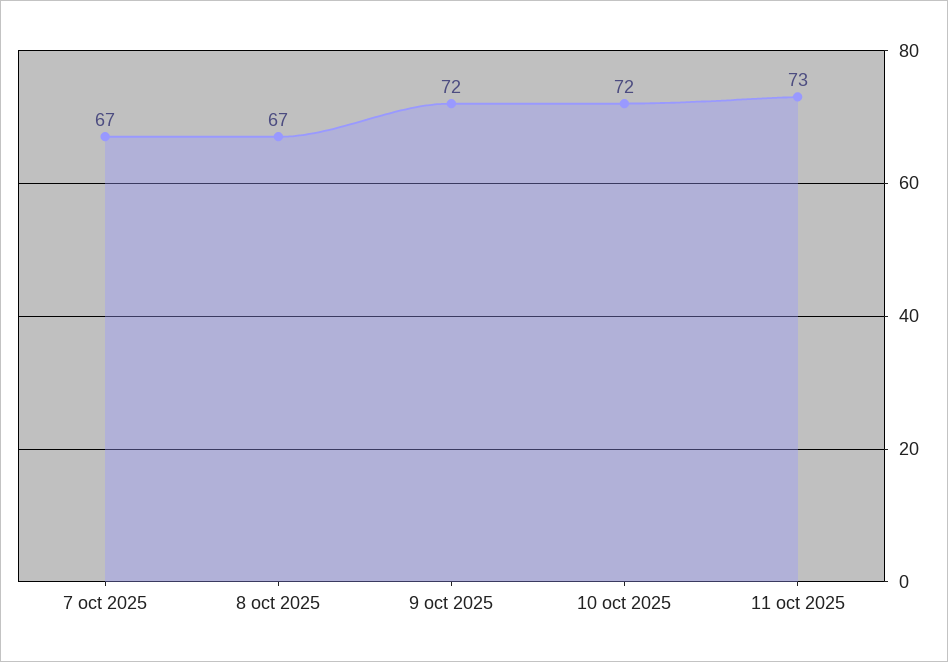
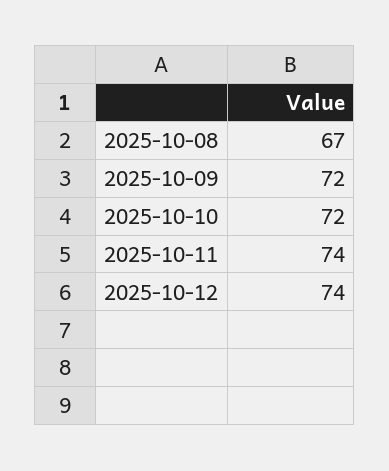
7 oct 2025: 67 -> none
11 oct 2025: 73 -> 74
2025-10-12: none -> 74

